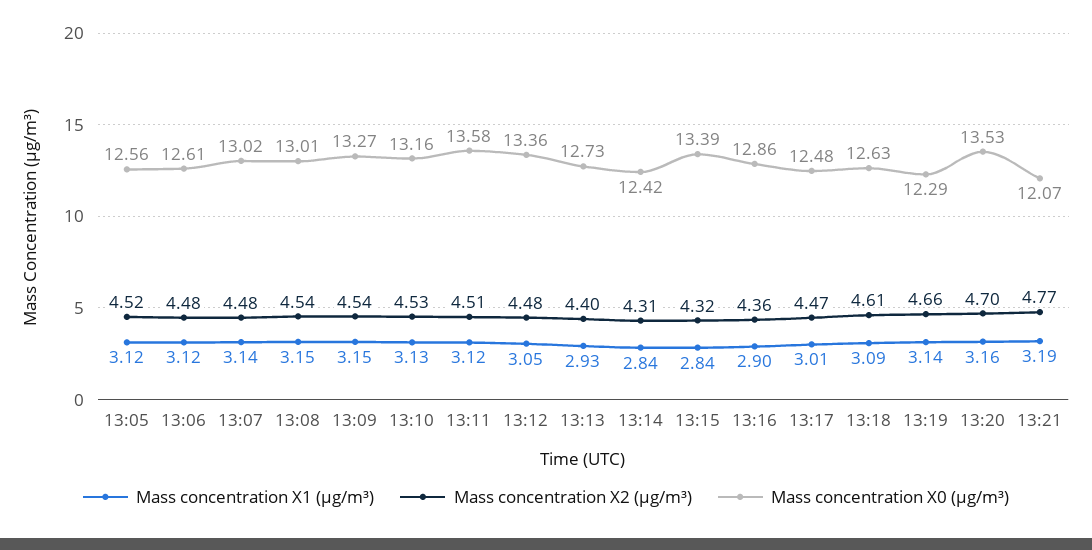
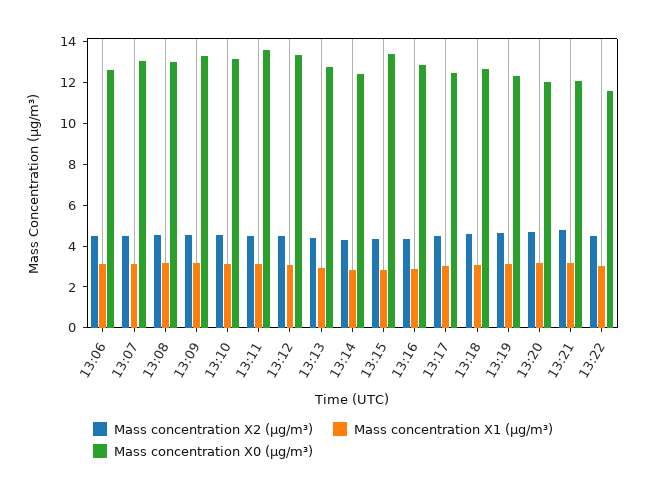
Mass concentration X1 (μg/m³), 13:05: 3.12 -> none
Mass concentration X2 (μg/m³), 13:05: 4.52 -> none
Mass concentration X0 (μg/m³), 13:05: 12.56 -> none
Mass concentration X0 (μg/m³), 13:20: 13.53 -> 12
Mass concentration X2 (μg/m³), 13:22: none -> 4.5
Mass concentration X1 (μg/m³), 13:22: none -> 3
Mass concentration X0 (μg/m³), 13:22: none -> 11.5

